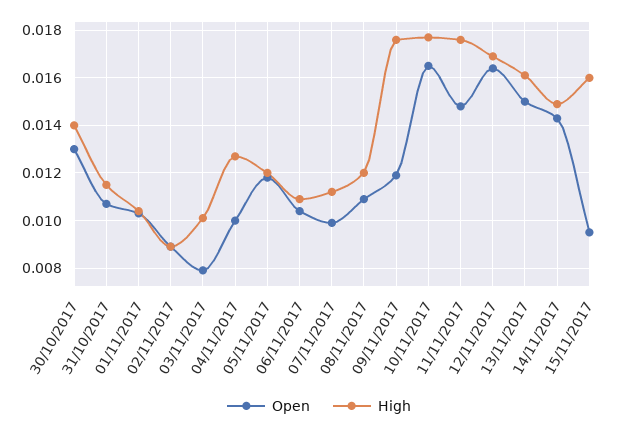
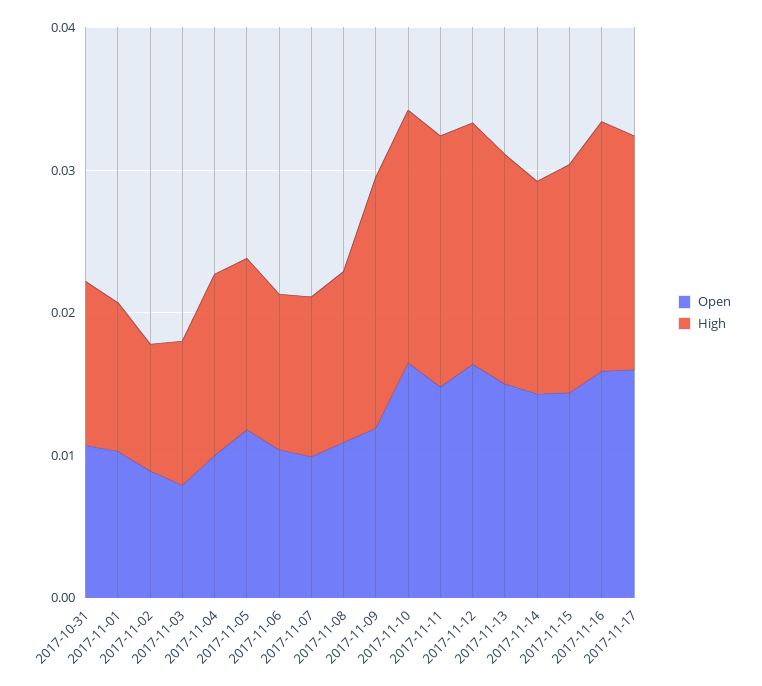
Open, 30/10/2017: 0.013 -> none
High, 30/10/2017: 0.014 -> none
Open, 15/11/2017: 0.0095 -> 0.014
Open, 2017-11-16: none -> 0.016
High, 2017-11-16: none -> 0.018
Open, 2017-11-17: none -> 0.016
High, 2017-11-17: none -> 0.016

